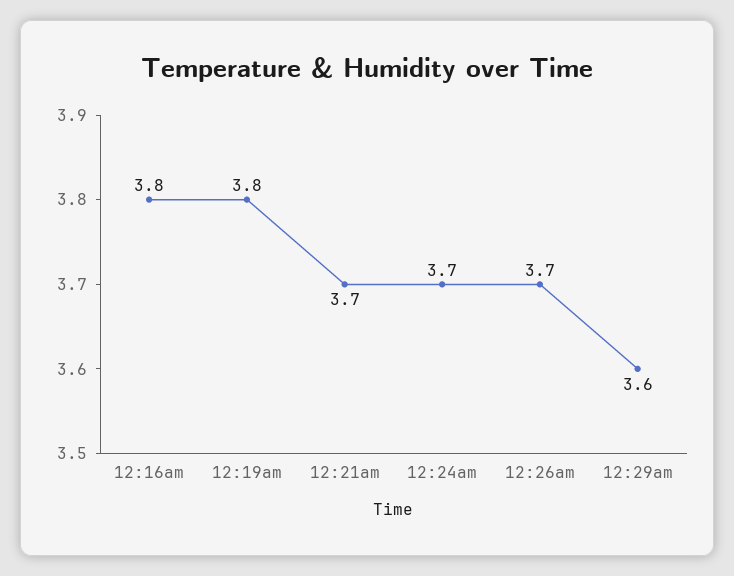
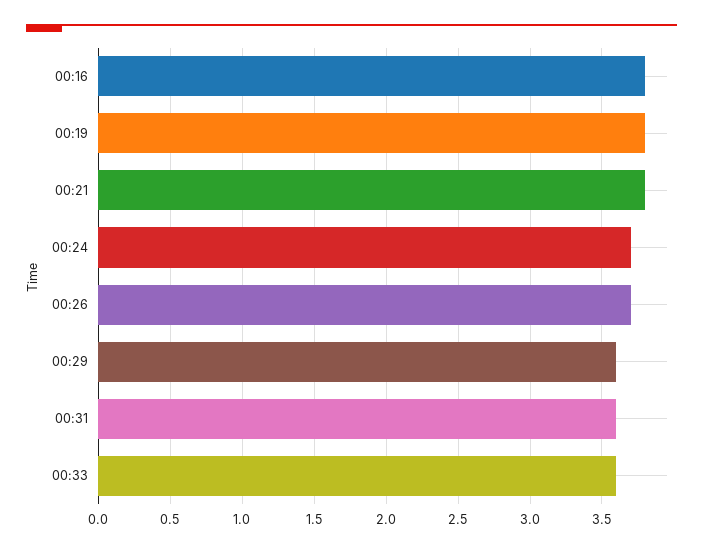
12:21am: 3.7 -> 3.8
00:31: none -> 3.6
00:33: none -> 3.6

